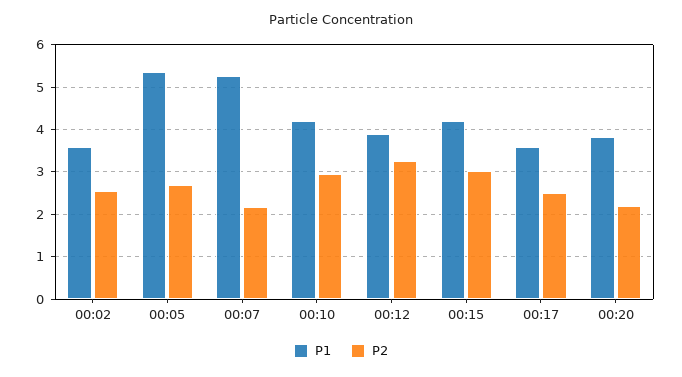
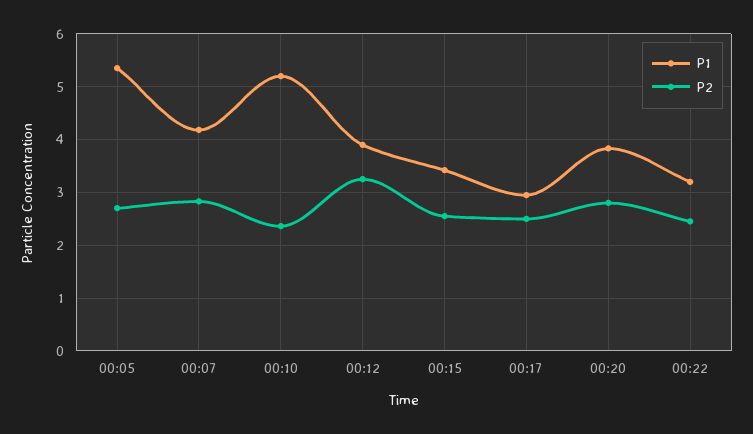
P1, 00:02: 3.6 -> none
P2, 00:02: 2.6 -> none
P1, 00:07: 5.2 -> 4.2
P2, 00:07: 2.2 -> 2.8
P1, 00:10: 4.2 -> 5.2
P2, 00:10: 3 -> 2.4
P1, 00:15: 4.2 -> 3.4
P2, 00:15: 3 -> 2.6
P1, 00:17: 3.6 -> 3
P2, 00:20: 2.2 -> 2.8
P1, 00:22: none -> 3.2
P2, 00:22: none -> 2.4

